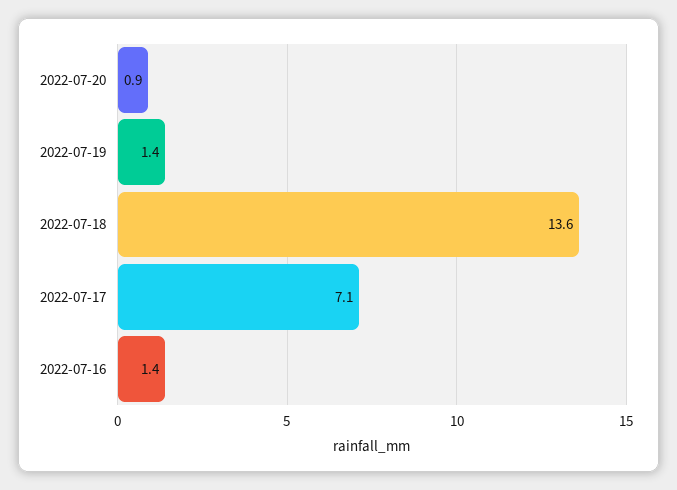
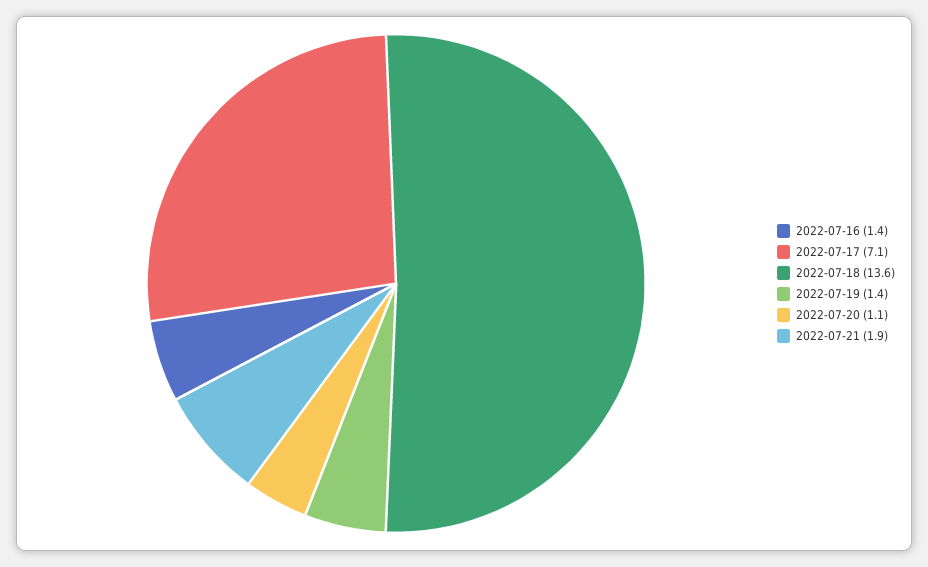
2022-07-20: 0.9 -> 1.1
2022-07-21: none -> 1.9

